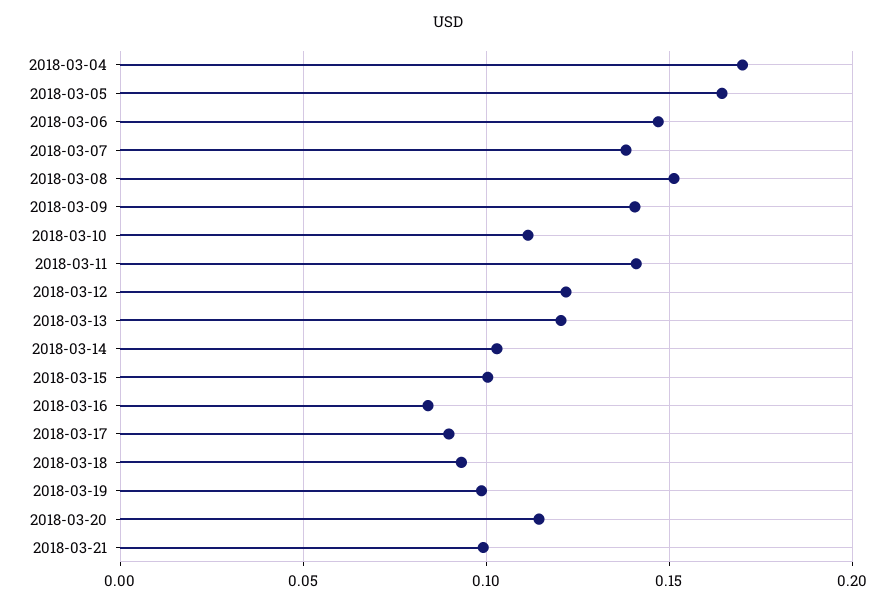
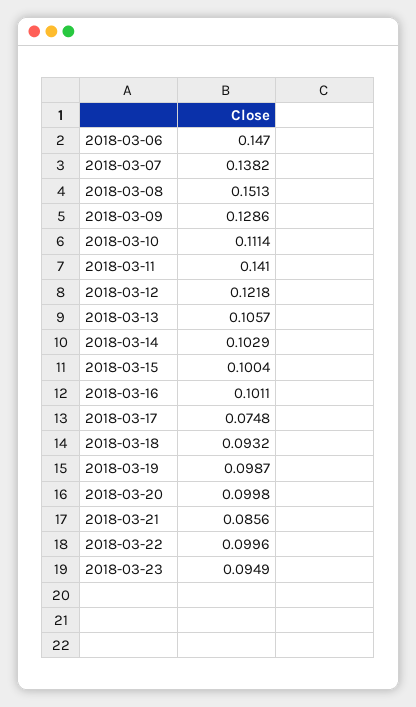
2018-03-04: 0.17 -> none
2018-03-05: 0.165 -> none
2018-03-09: 0.14 -> 0.1286
2018-03-13: 0.12 -> 0.1057
2018-03-16: 0.085 -> 0.1011
2018-03-17: 0.09 -> 0.0748
2018-03-20: 0.115 -> 0.0998
2018-03-21: 0.1 -> 0.0856
2018-03-22: none -> 0.0996
2018-03-23: none -> 0.0949

